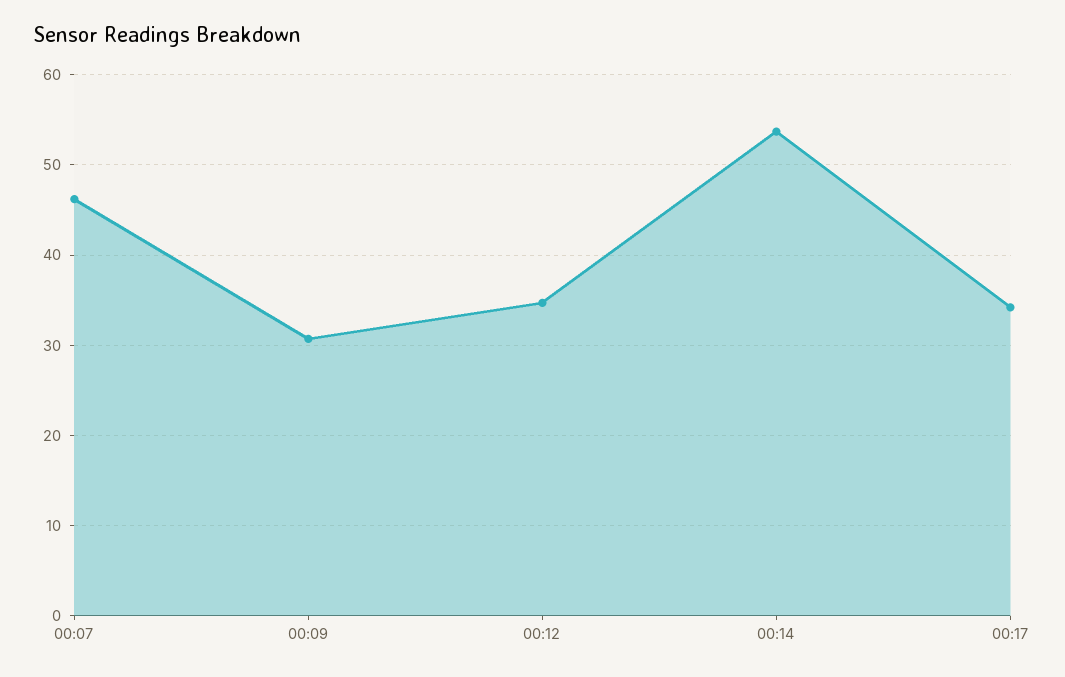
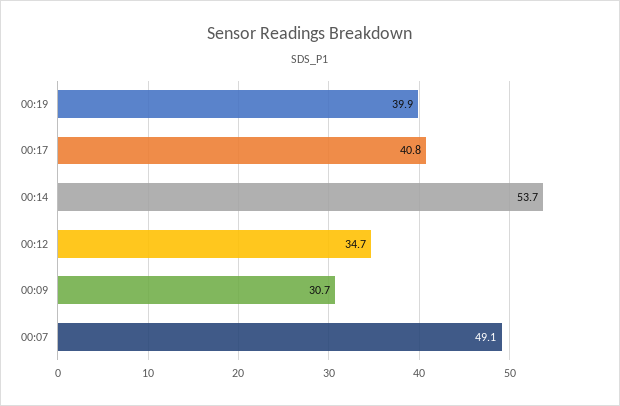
00:07: 46 -> 49.1
00:17: 34 -> 40.8
00:19: none -> 39.9

